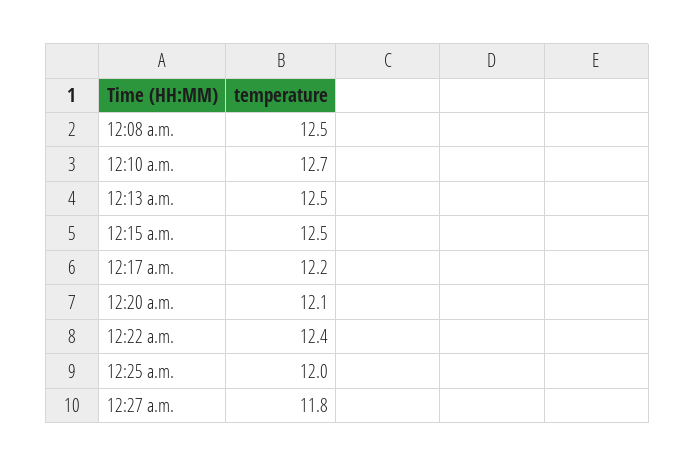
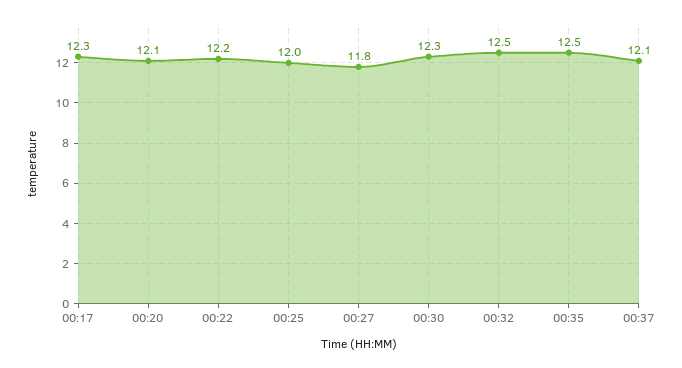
12:08 a.m.: 12.5 -> none
12:10 a.m.: 12.7 -> none
12:13 a.m.: 12.5 -> none
12:15 a.m.: 12.5 -> none
12:17 a.m.: 12.2 -> 12.3
12:22 a.m.: 12.4 -> 12.2
00:30: none -> 12.3
00:32: none -> 12.5
00:35: none -> 12.5
00:37: none -> 12.1

